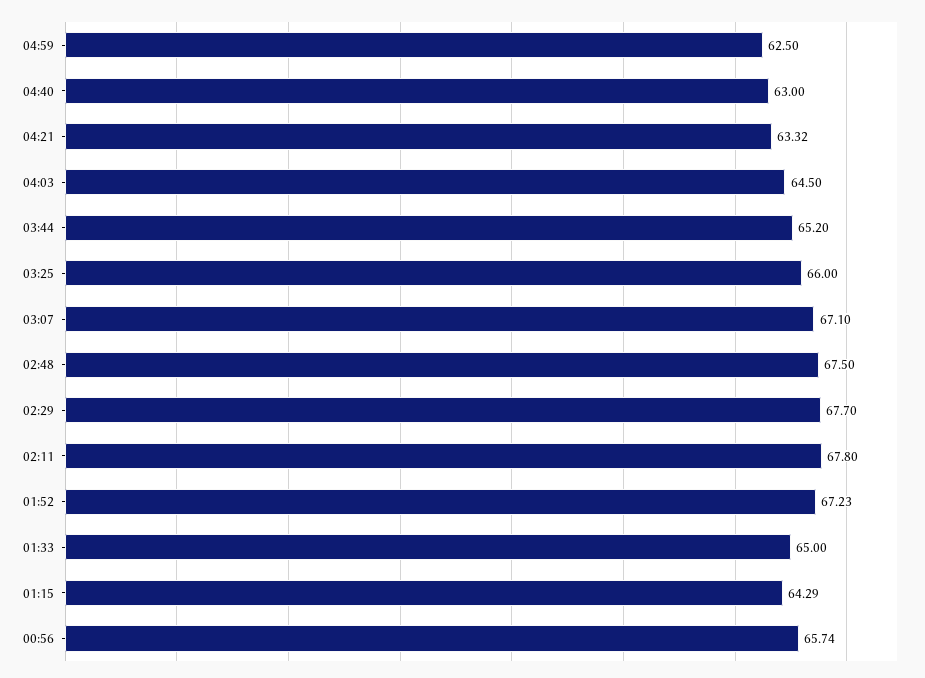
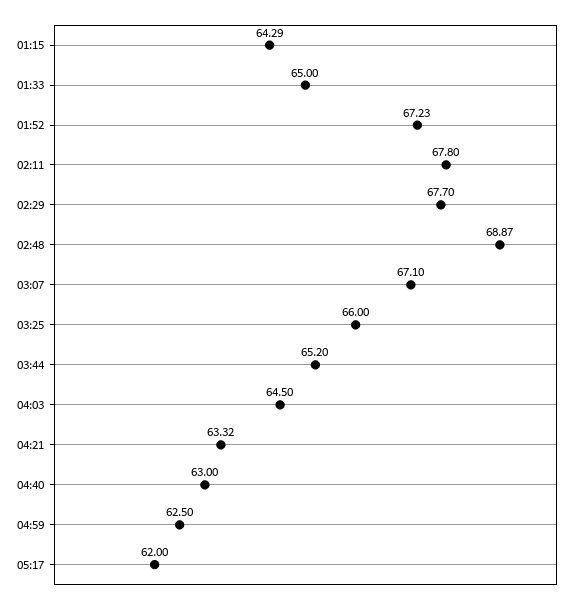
02:48: 67.5 -> 68.87
00:56: 65.74 -> none
05:17: none -> 62

